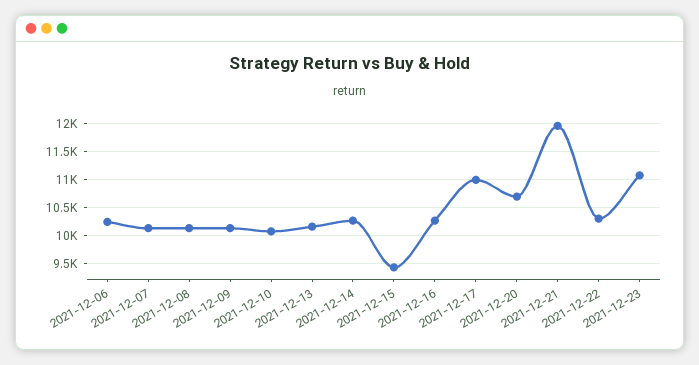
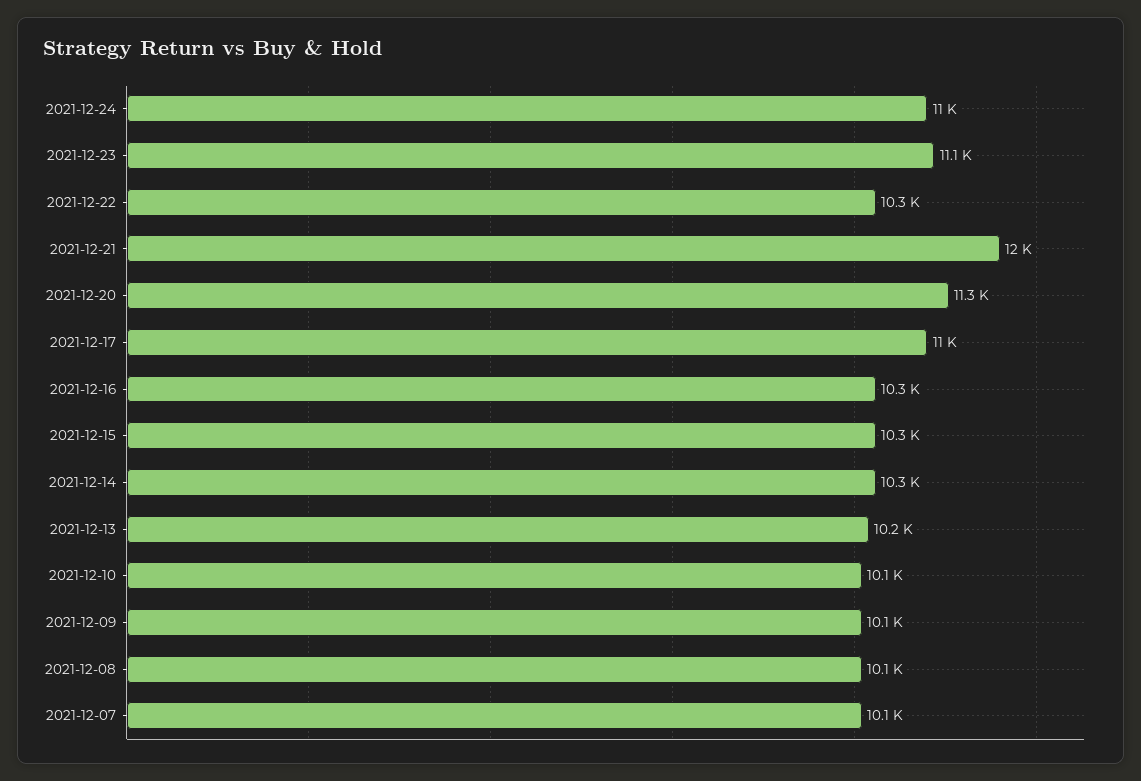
2021-12-06: 10250 -> none
2021-12-15: 9500 -> 10300
2021-12-20: 10750 -> 11300
2021-12-24: none -> 11000

